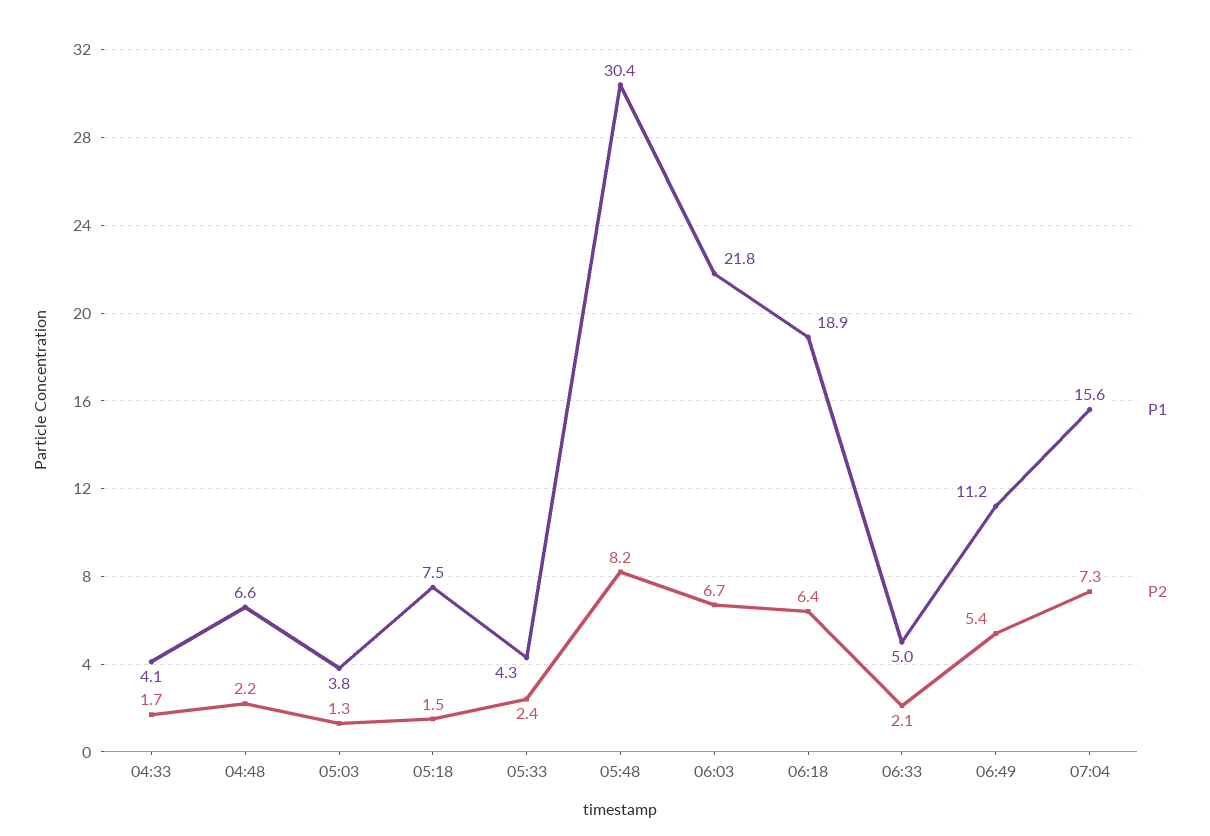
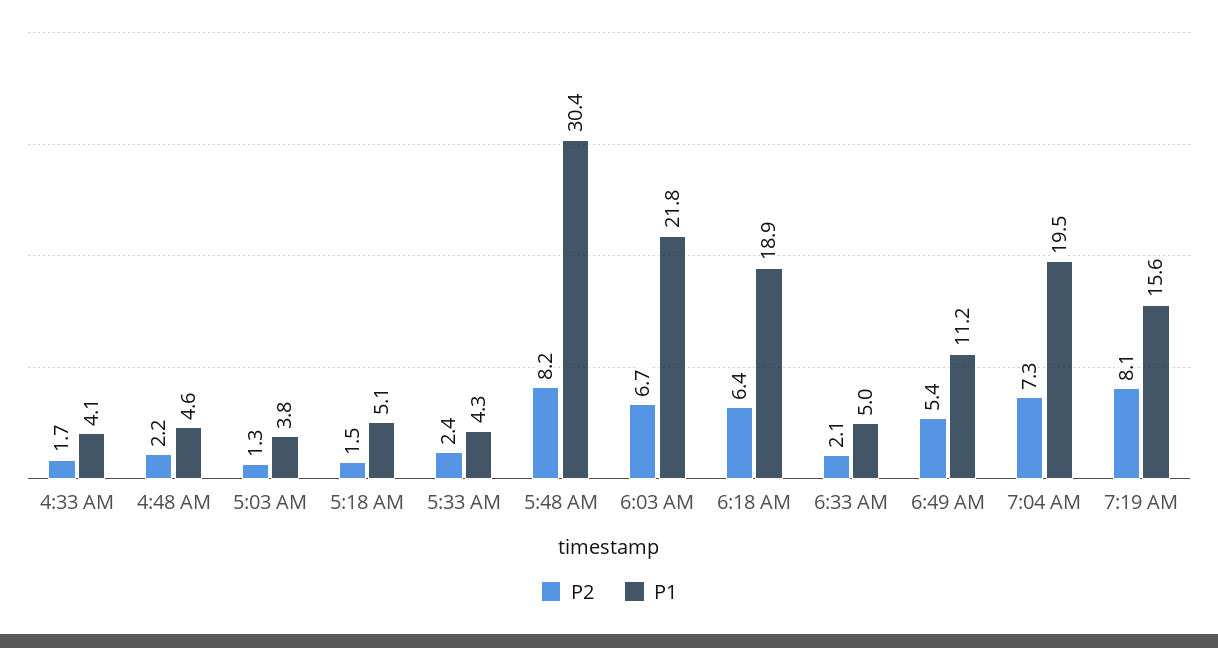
P1, 04:48: 6.6 -> 4.6
P1, 05:18: 7.5 -> 5.1
P1, 07:04: 15.6 -> 19.5
P2, 7:19 AM: none -> 8.1
P1, 7:19 AM: none -> 15.6

